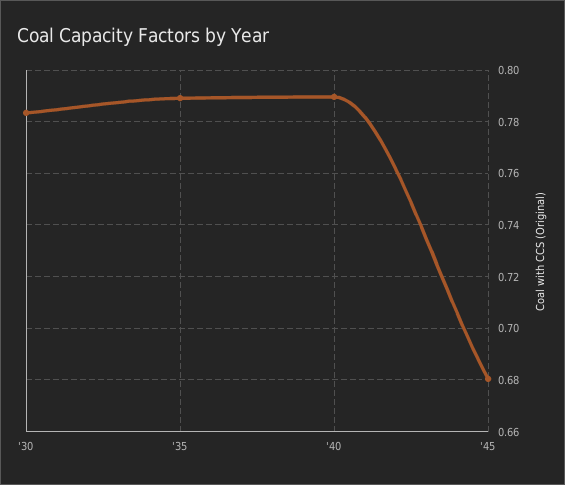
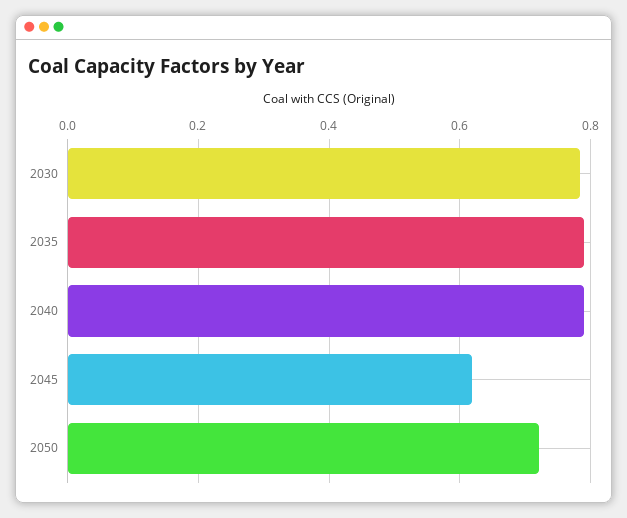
'45: 0.68 -> 0.62
2050: none -> 0.72

